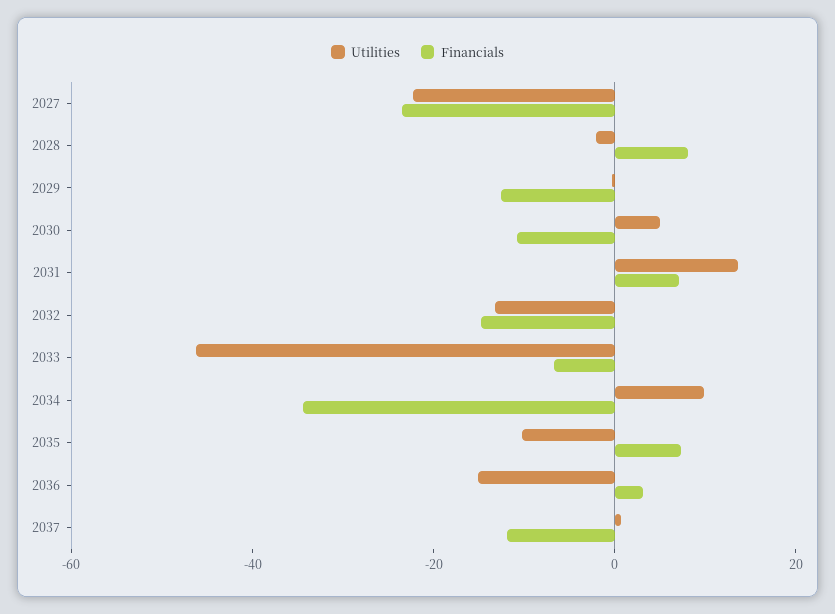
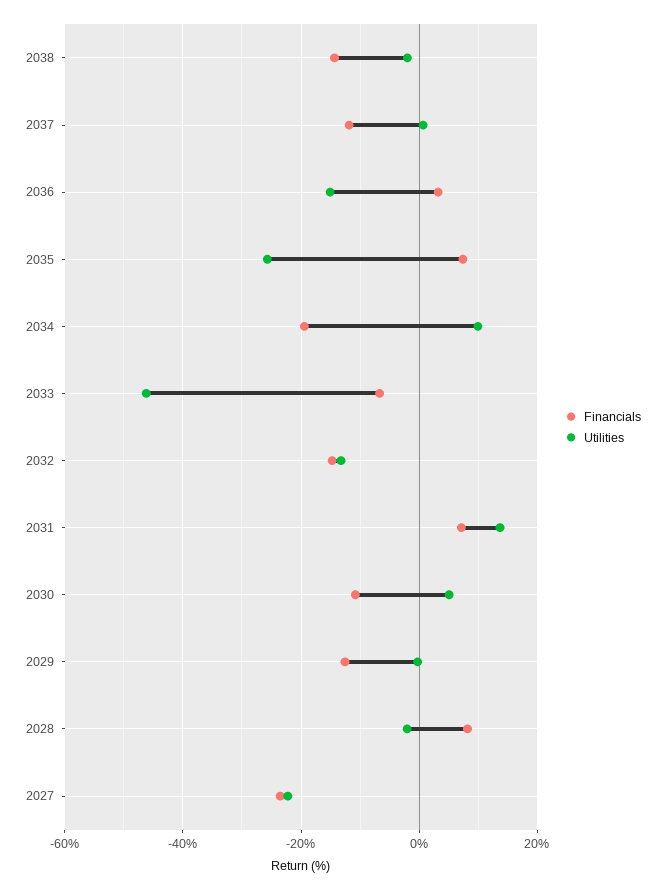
Financials, 2034: -35 -> -20
Utilities, 2035: -10 -> -26
Financials, 2038: none -> -14
Utilities, 2038: none -> -2

